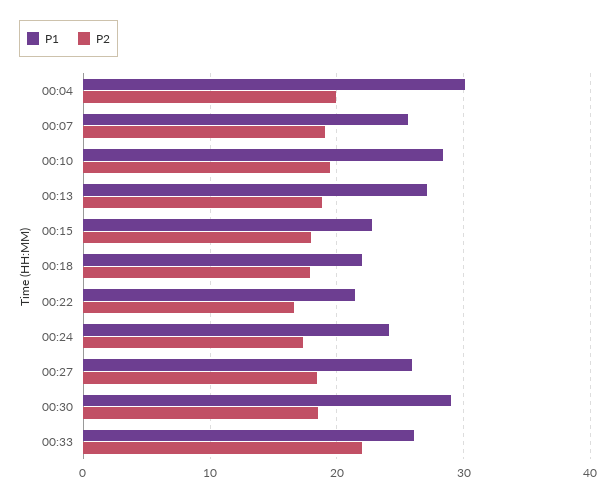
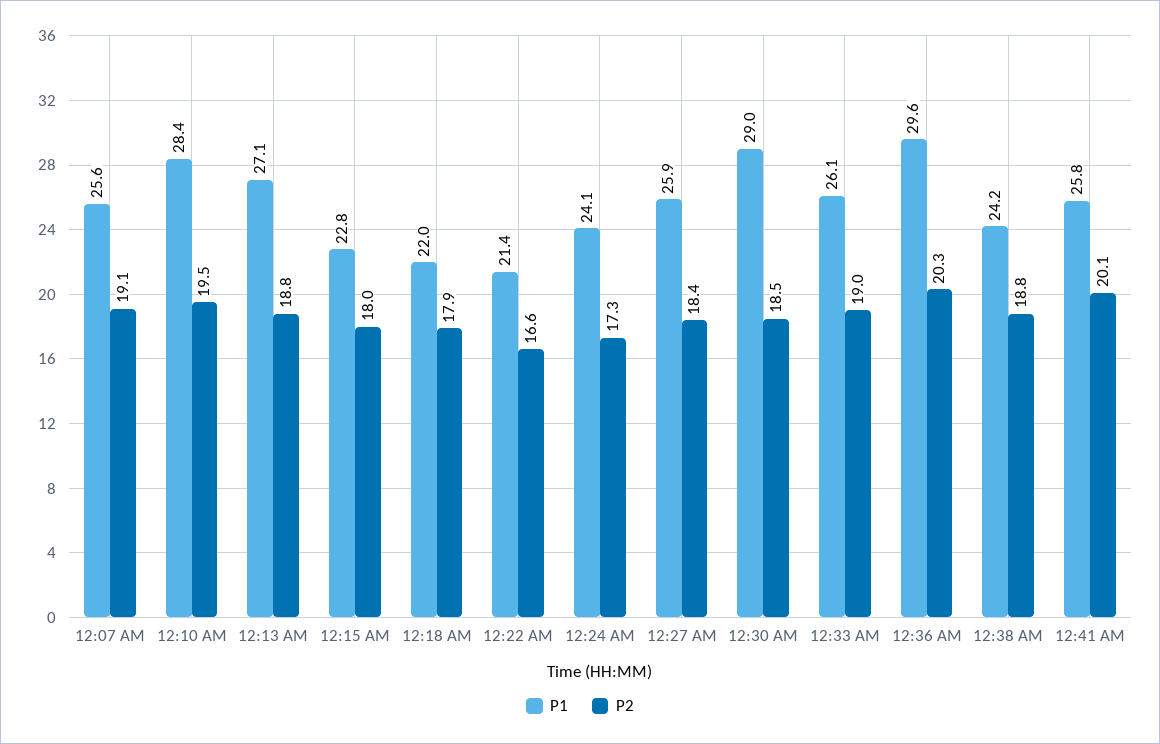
P1, 00:04: 30 -> none
P2, 00:04: 20 -> none
P2, 00:33: 22 -> 19
P1, 12:36 AM: none -> 29.6
P2, 12:36 AM: none -> 20.3
P1, 12:38 AM: none -> 24.2
P2, 12:38 AM: none -> 18.8
P1, 12:41 AM: none -> 25.8
P2, 12:41 AM: none -> 20.1

